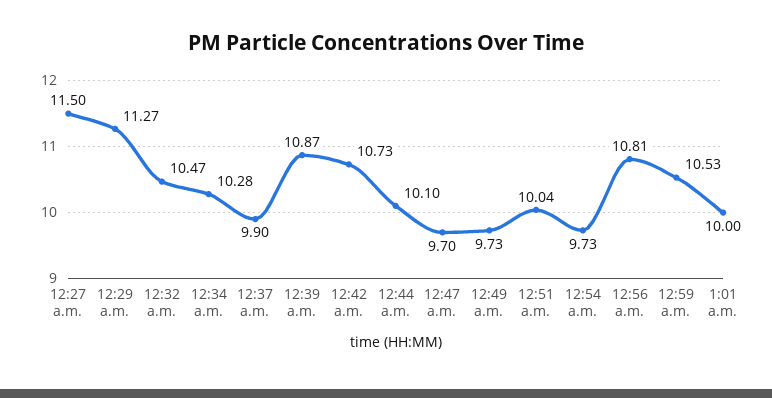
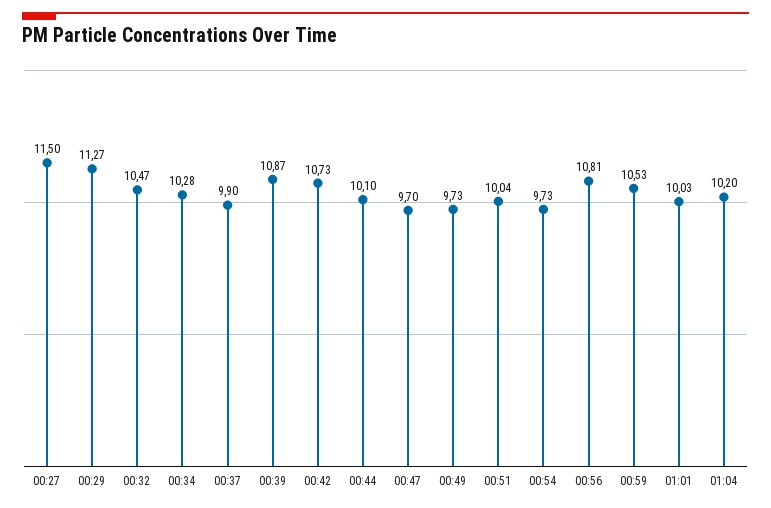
1:01 a.m.: 10 -> 10.03
01:04: none -> 10.2

